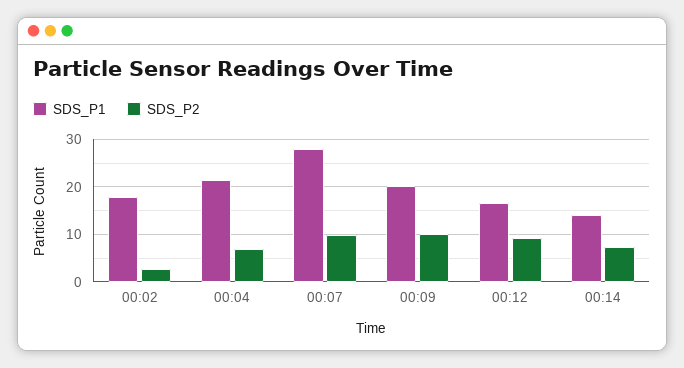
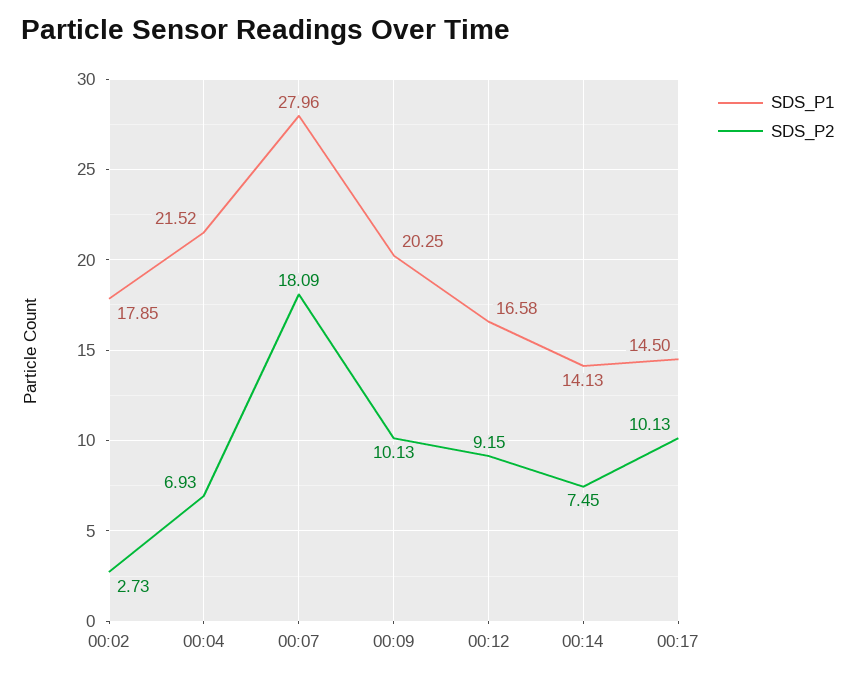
SDS_P2, 00:07: 10 -> 18.09
SDS_P1, 00:17: none -> 14.5
SDS_P2, 00:17: none -> 10.13

